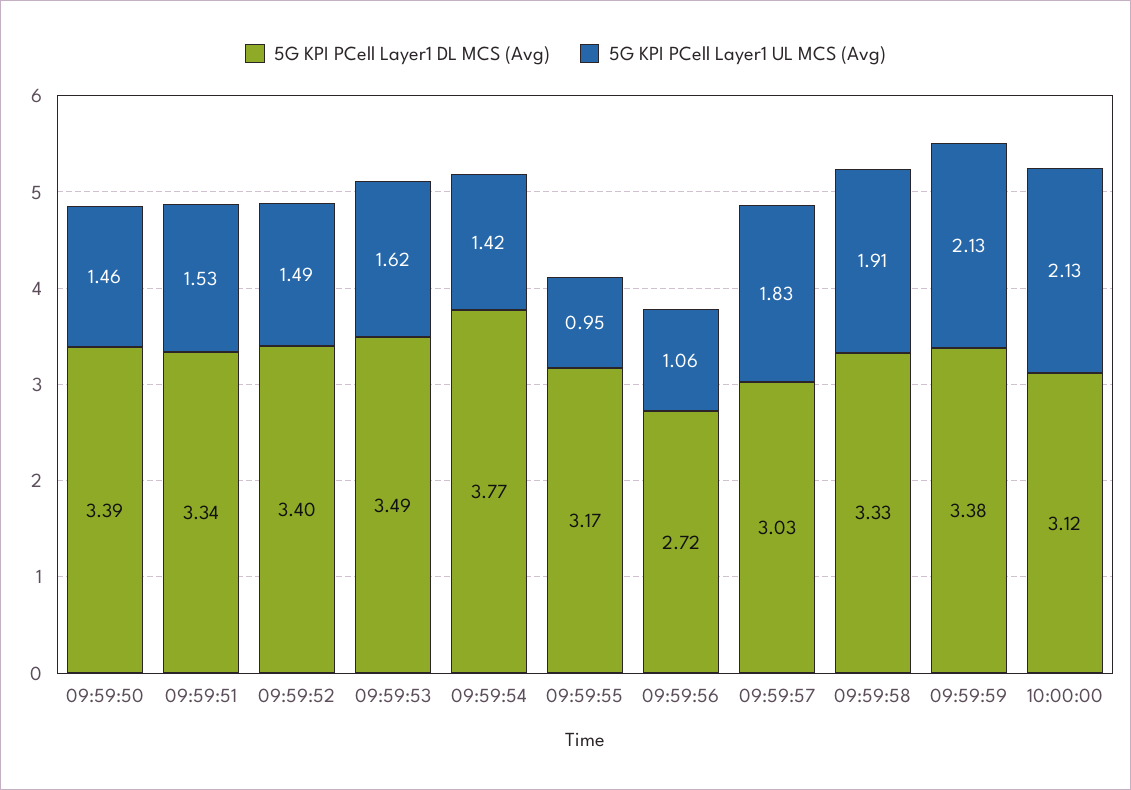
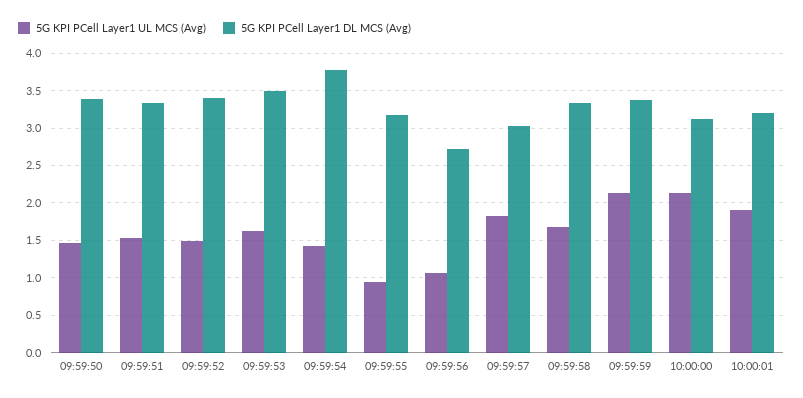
5G KPI PCell Layer1 UL MCS (Avg), 09:59:58: 1.91 -> 1.7
5G KPI PCell Layer1 UL MCS (Avg), 10:00:01: none -> 1.9
5G KPI PCell Layer1 DL MCS (Avg), 10:00:01: none -> 3.2

